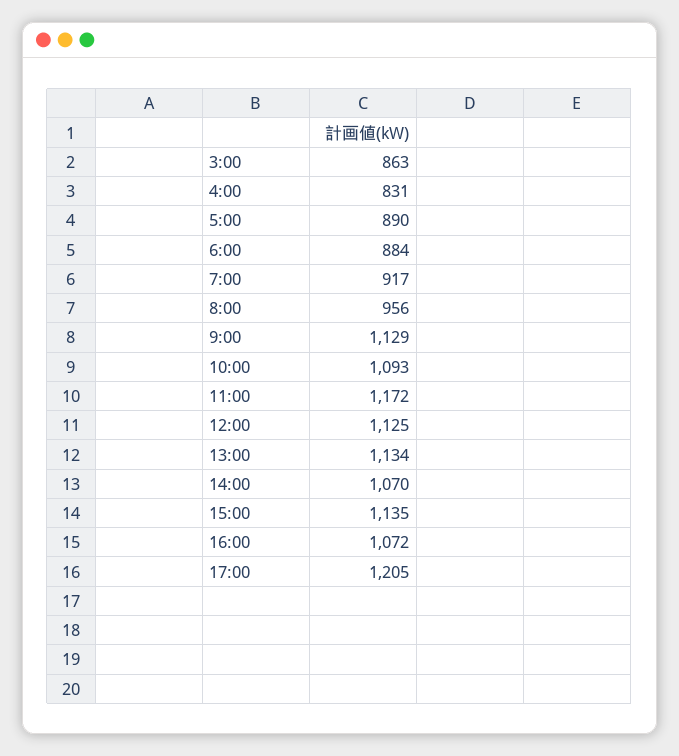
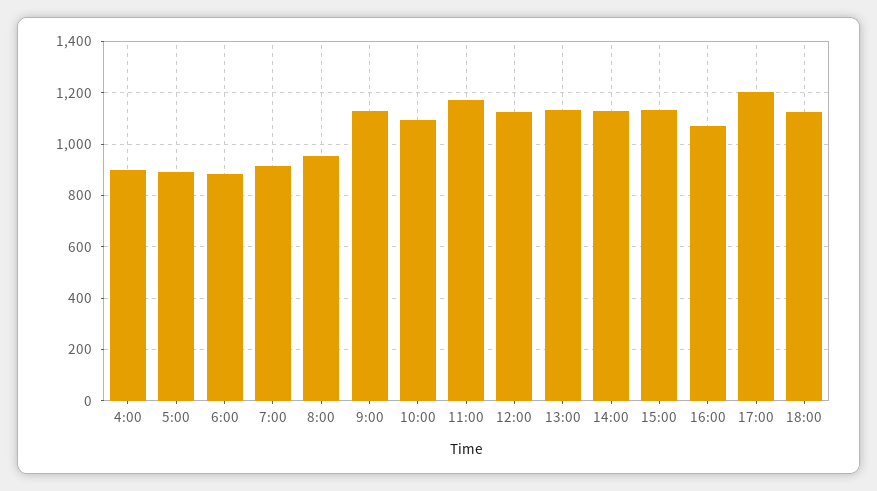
3:00: 863 -> none
4:00: 831 -> 900
14:00: 1070 -> 1125
18:00: none -> 1125

